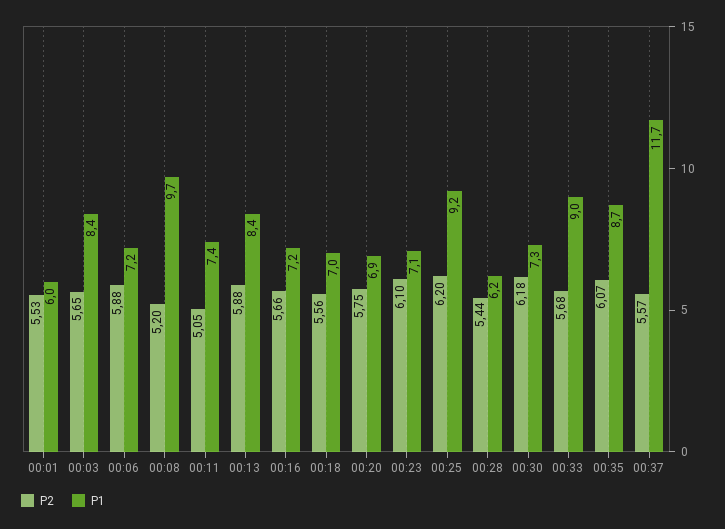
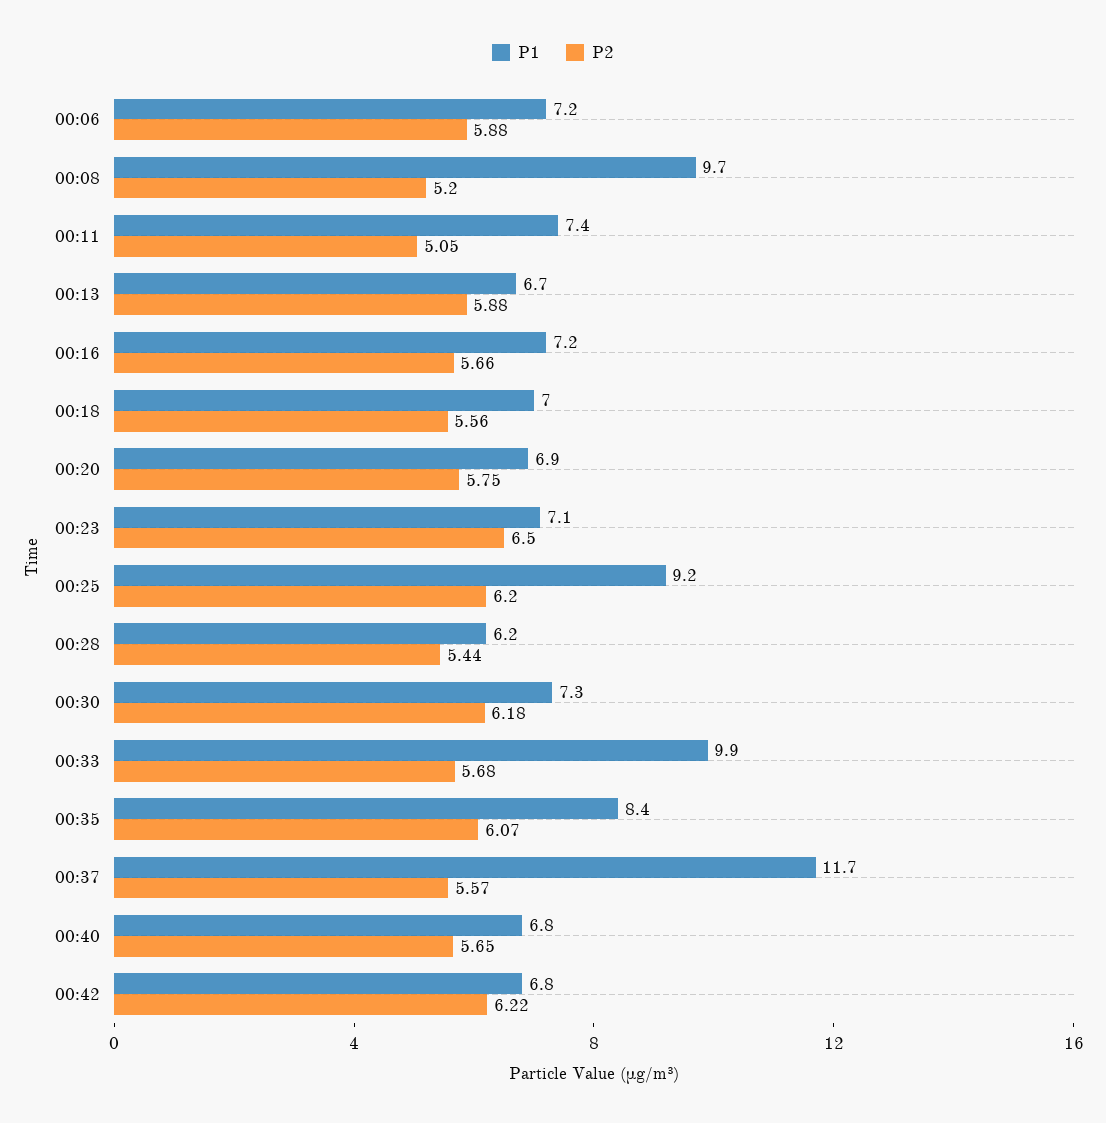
P2, 00:01: 5.53 -> none
P1, 00:01: 6 -> none
P2, 00:03: 5.65 -> none
P1, 00:03: 8.4 -> none
P1, 00:13: 8.4 -> 6.7
P2, 00:23: 6.1 -> 6.5
P1, 00:33: 9 -> 9.9
P1, 00:35: 8.7 -> 8.4
P1, 00:40: none -> 6.8
P2, 00:40: none -> 5.65
P1, 00:42: none -> 6.8
P2, 00:42: none -> 6.22

